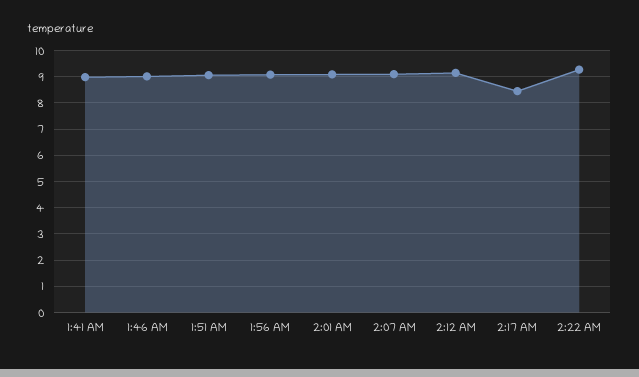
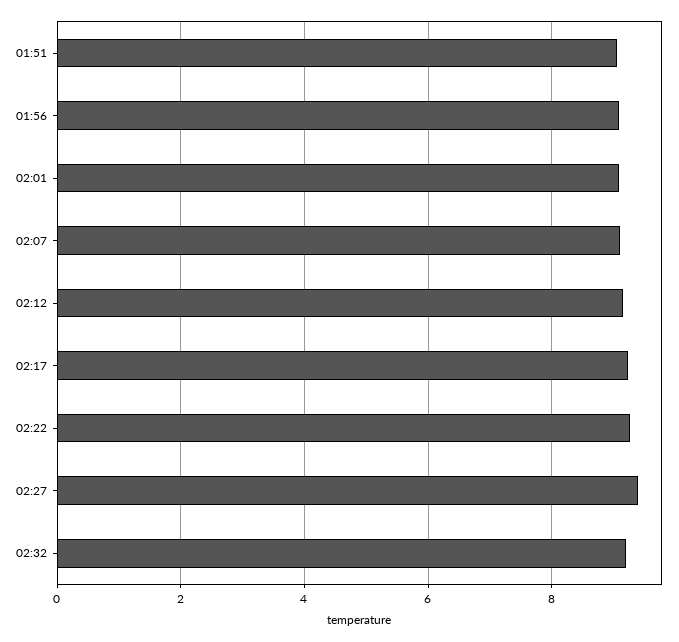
1:41 AM: 9 -> none
1:46 AM: 9 -> none
2:17 AM: 8.5 -> 9.2
02:27: none -> 9.4
02:32: none -> 9.2

